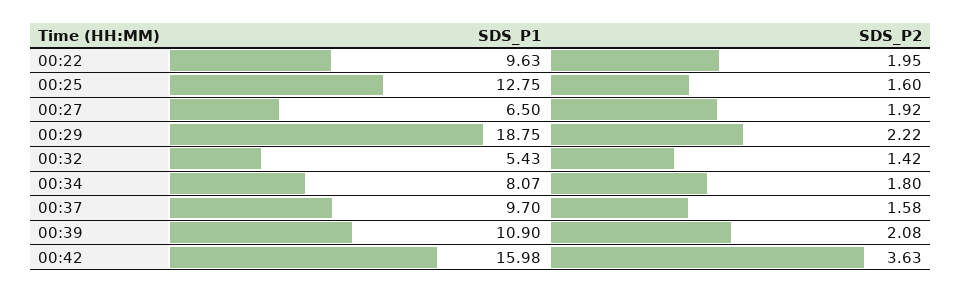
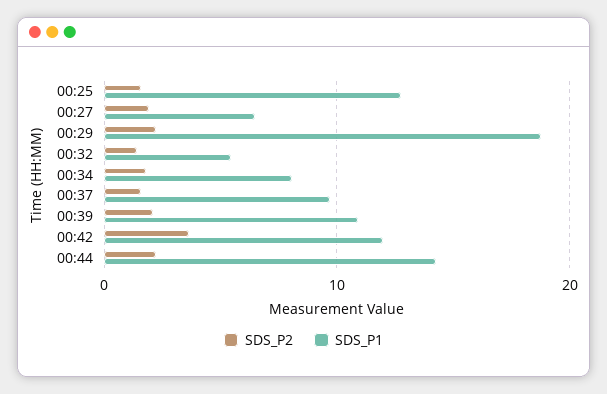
SDS_P1, 00:22: 9.63 -> none
SDS_P2, 00:22: 1.95 -> none
SDS_P1, 00:42: 15.98 -> 12
SDS_P2, 00:44: none -> 2
SDS_P1, 00:44: none -> 14

